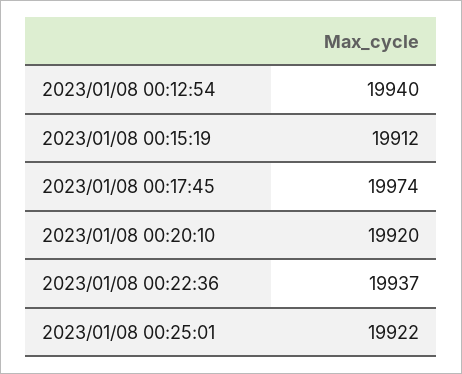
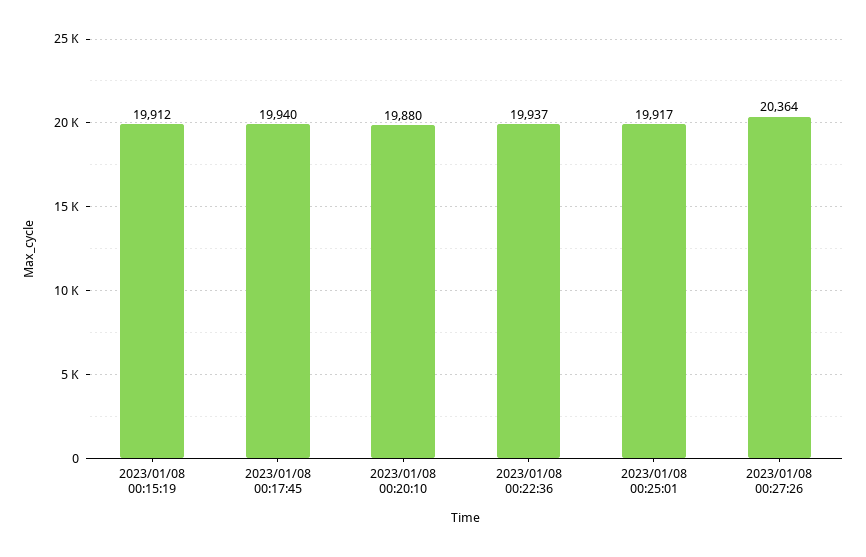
2023/01/08 00:12:54: 19940 -> none
2023/01/08 00:17:45: 19974 -> 19940
2023/01/08 00:20:10: 19920 -> 19880
2023/01/08 00:25:01: 19922 -> 19917
2023/01/08 00:27:26: none -> 20364

